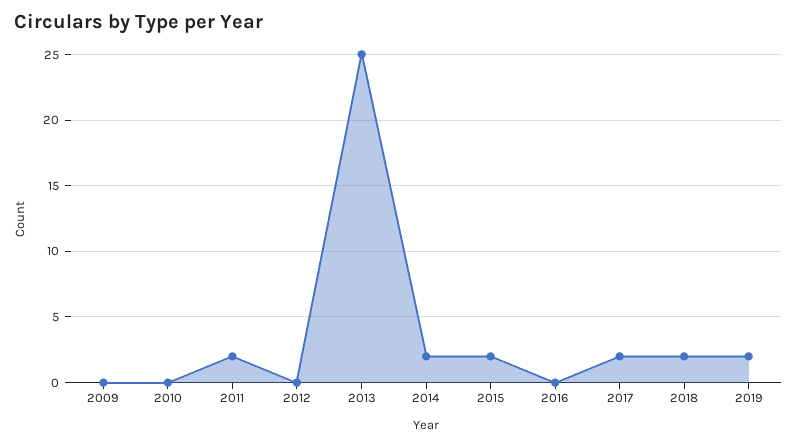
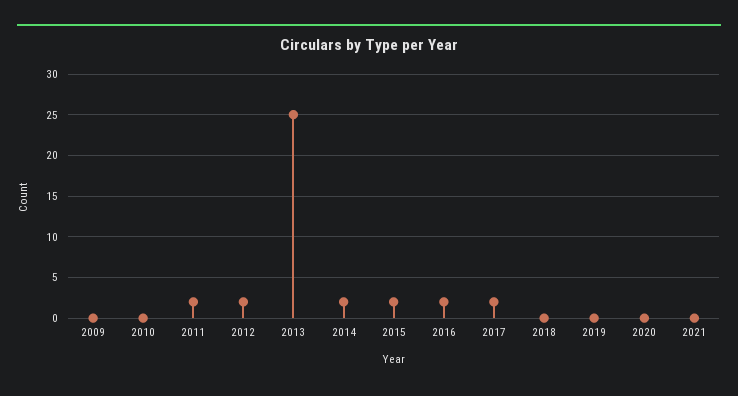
2012: 0 -> 2
2016: 0 -> 2
2018: 2 -> 0
2019: 2 -> 0
2020: none -> 0
2021: none -> 0

